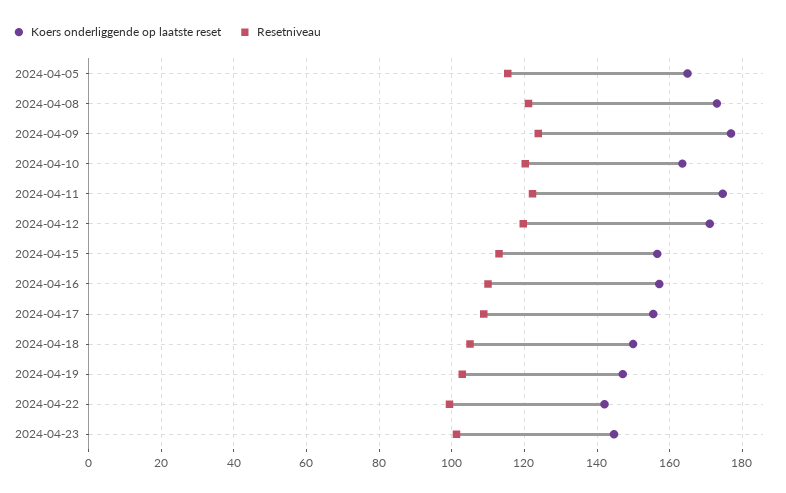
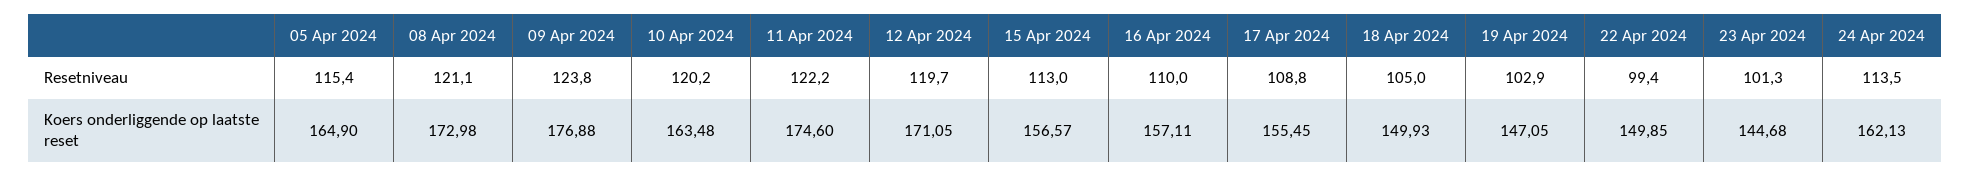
Koers onderliggende op laatste reset, 2024-04-22: 142 -> 149.85
Resetniveau, 24 Apr 2024: none -> 113.5
Koers onderliggende op laatste reset, 24 Apr 2024: none -> 162.13

